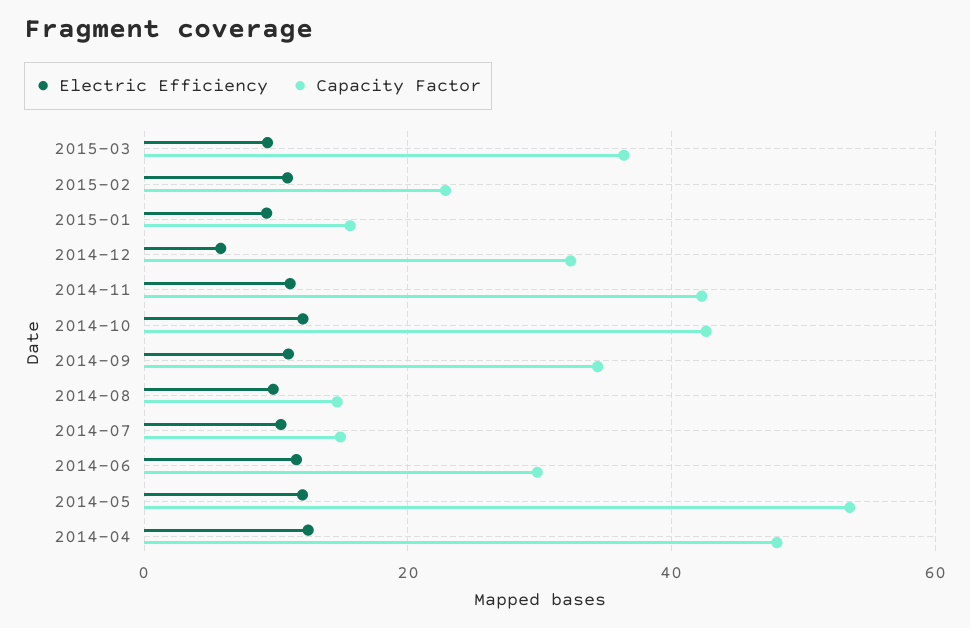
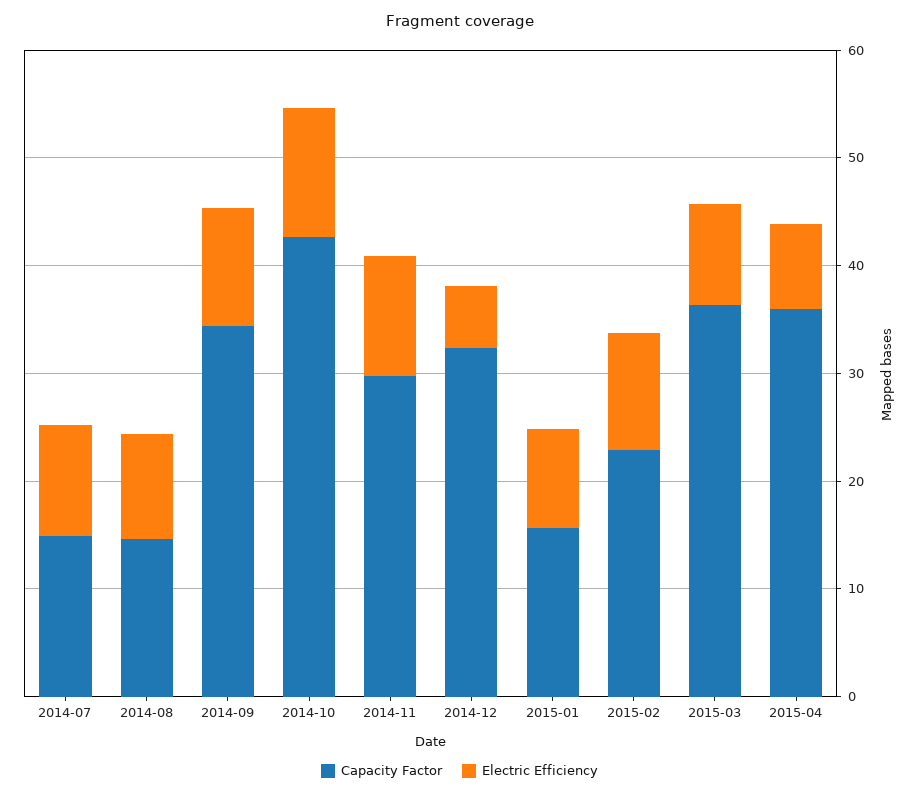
Capacity Factor, 2014-11: 42 -> 30
Electric Efficiency, 2014-06: 12 -> none
Capacity Factor, 2014-06: 30 -> none
Electric Efficiency, 2014-05: 12 -> none
Capacity Factor, 2014-05: 54 -> none
Electric Efficiency, 2014-04: 12 -> none
Capacity Factor, 2014-04: 48 -> none
Capacity Factor, 2015-04: none -> 36
Electric Efficiency, 2015-04: none -> 8

